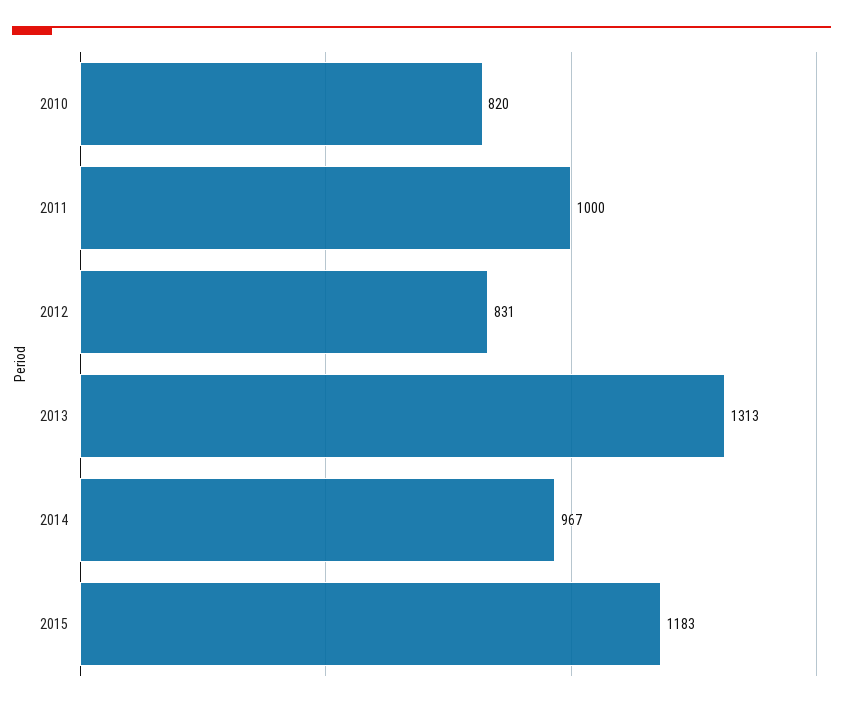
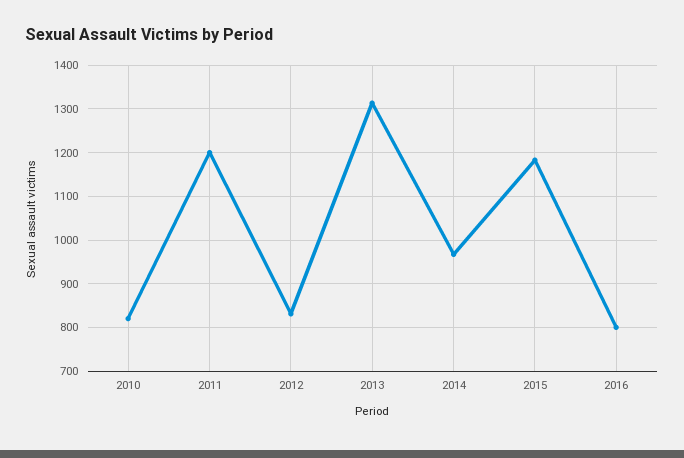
2011: 1000 -> 1200
2016: none -> 800

